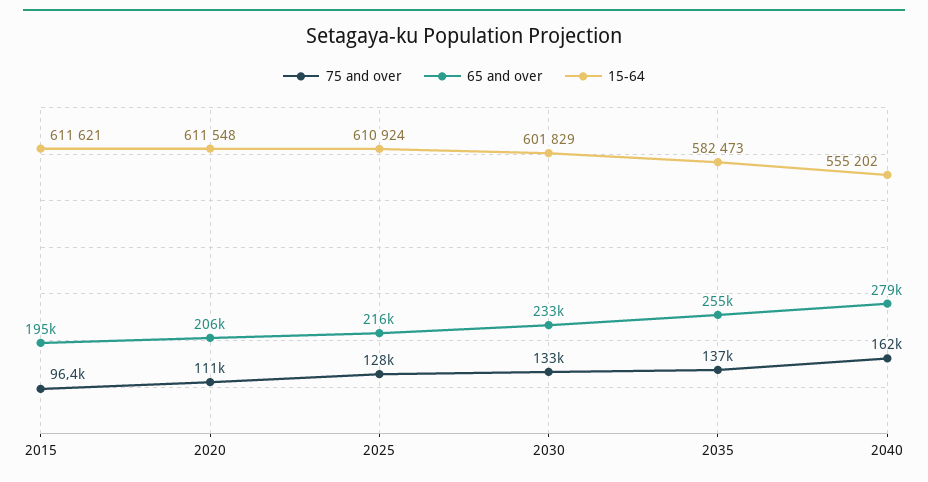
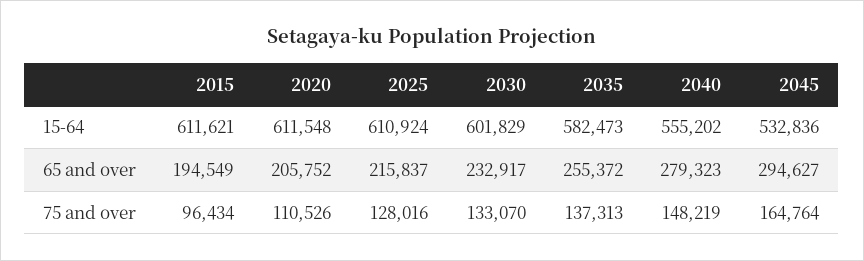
75 and over, 2040: 162000 -> 148219
15-64, 2045: none -> 532836
65 and over, 2045: none -> 294627
75 and over, 2045: none -> 164764

